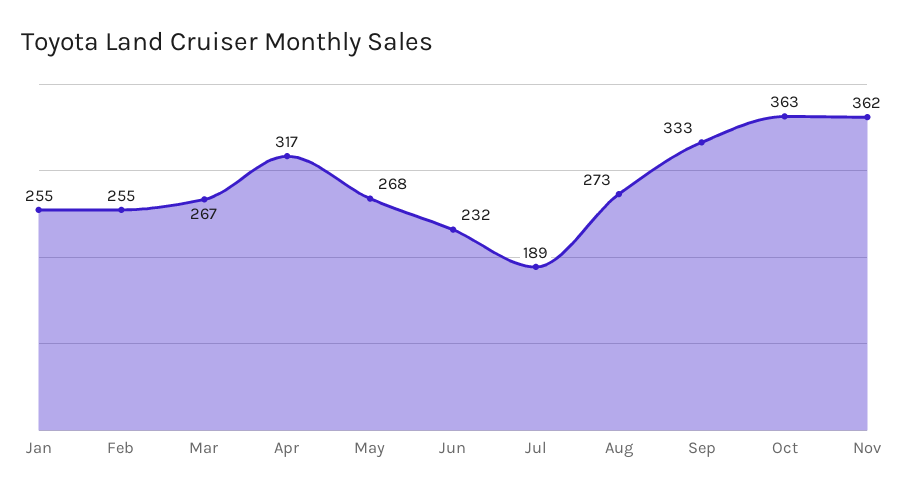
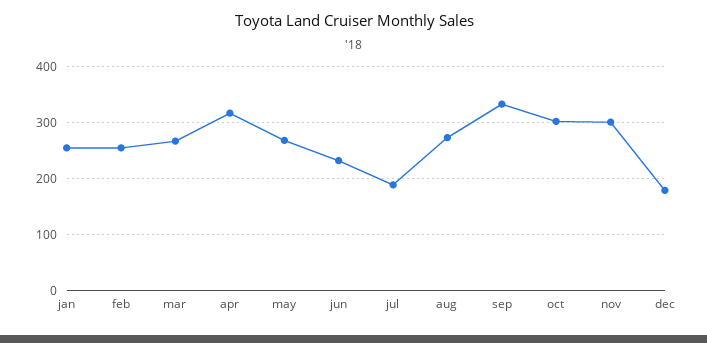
Oct: 363 -> 300
Nov: 362 -> 300
dec: none -> 180

